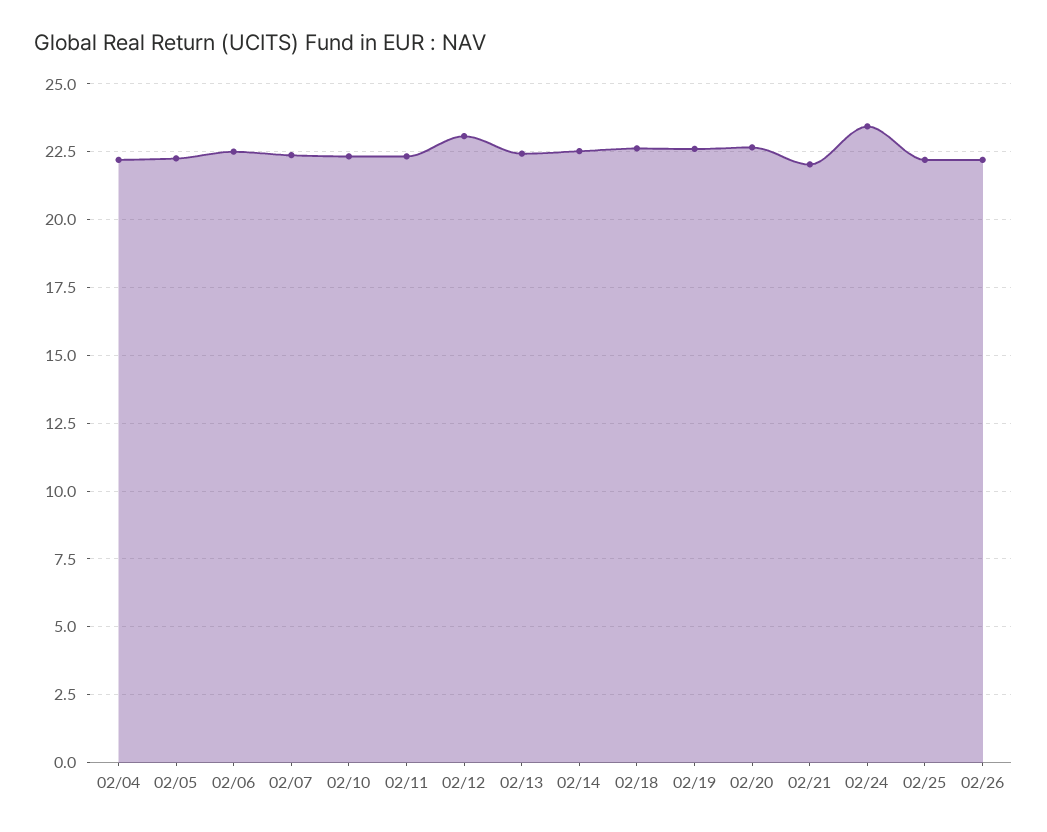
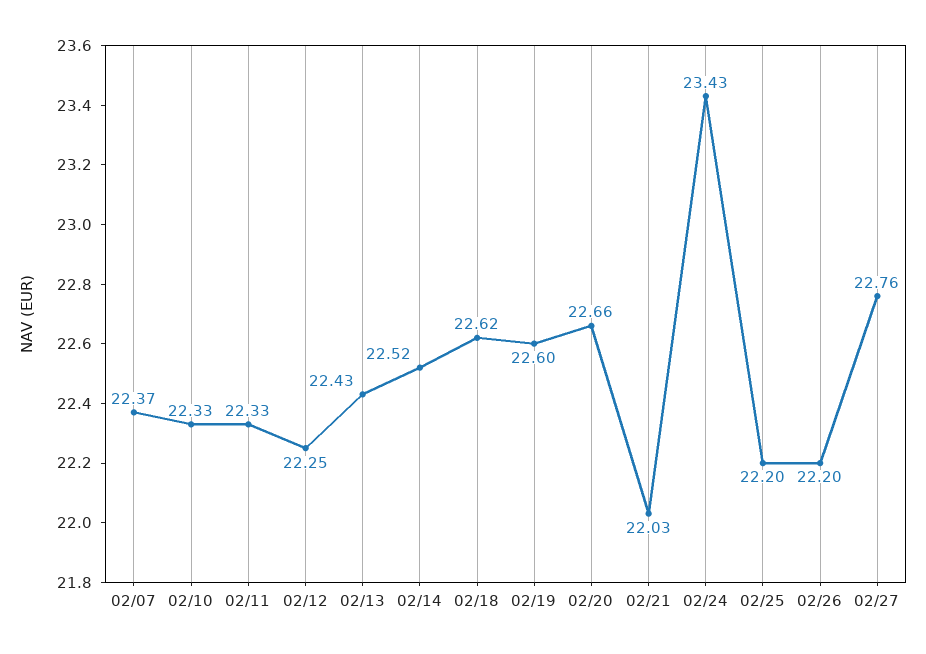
02/04: 22.25 -> none
02/05: 22.25 -> none
02/06: 22.5 -> none
02/12: 23 -> 22.25
02/27: none -> 22.76

